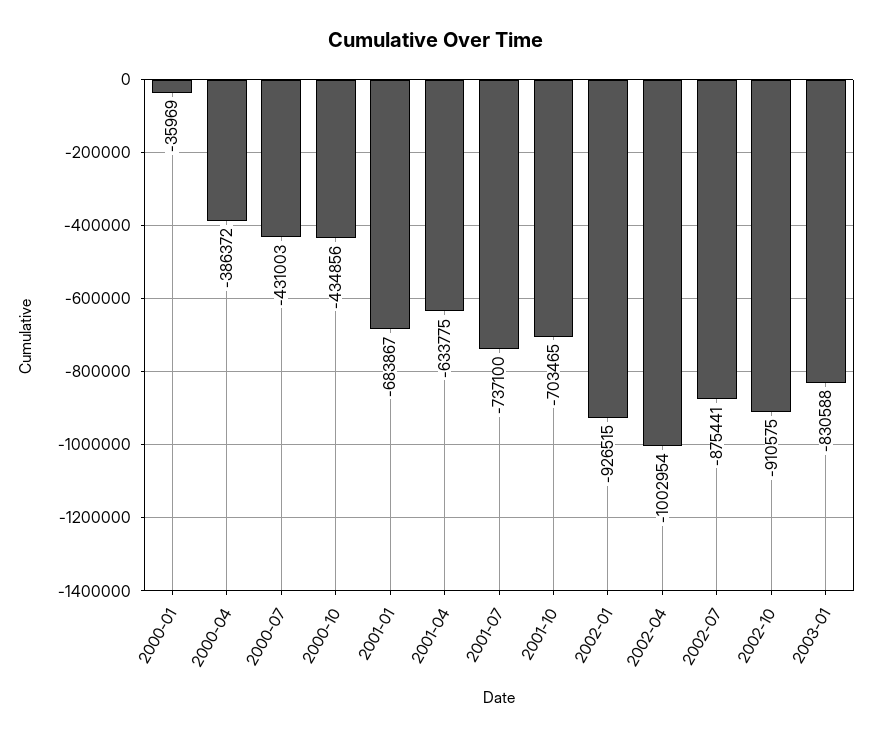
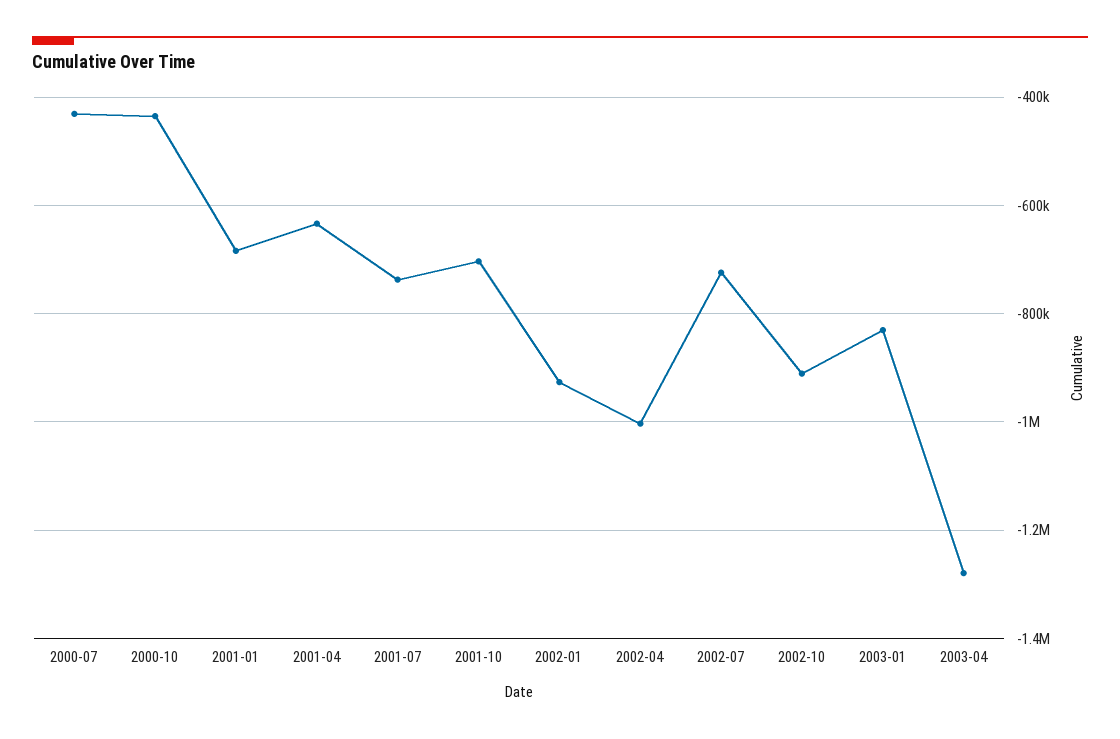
2000-01: -35969 -> none
2000-04: -386372 -> none
2002-07: -875441 -> -720000
2003-04: none -> -1280000

